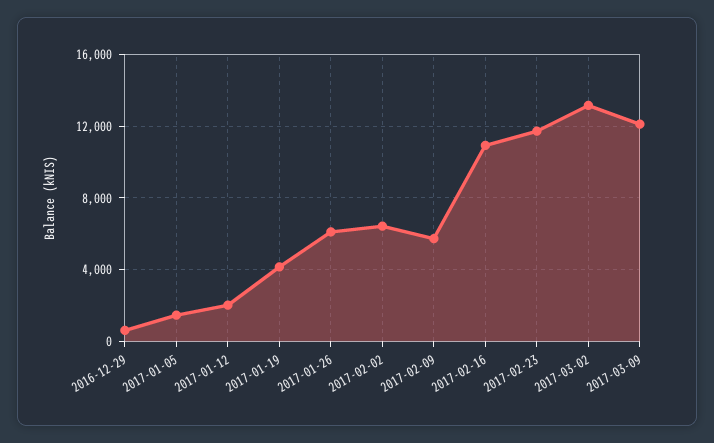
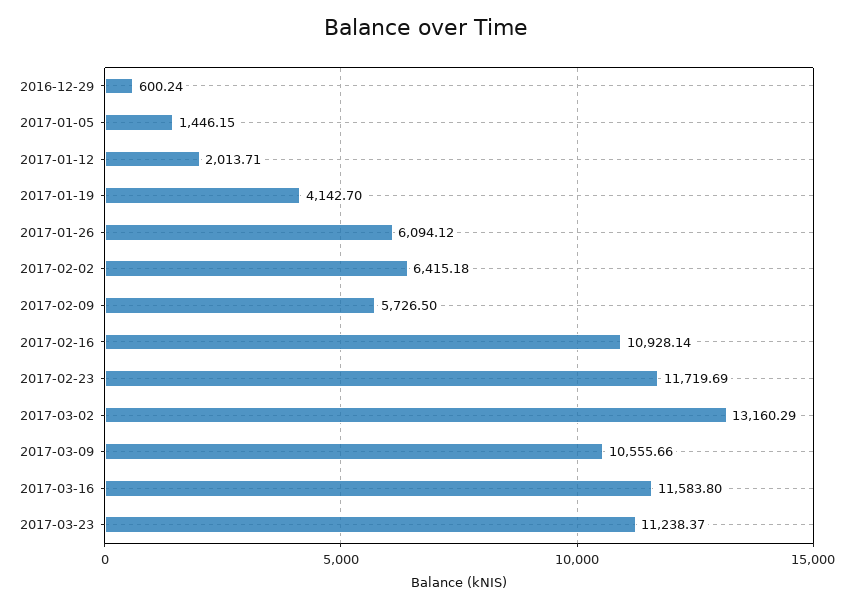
2017-03-09: 12000 -> 10555.66
2017-03-16: none -> 11583.8
2017-03-23: none -> 11238.37

